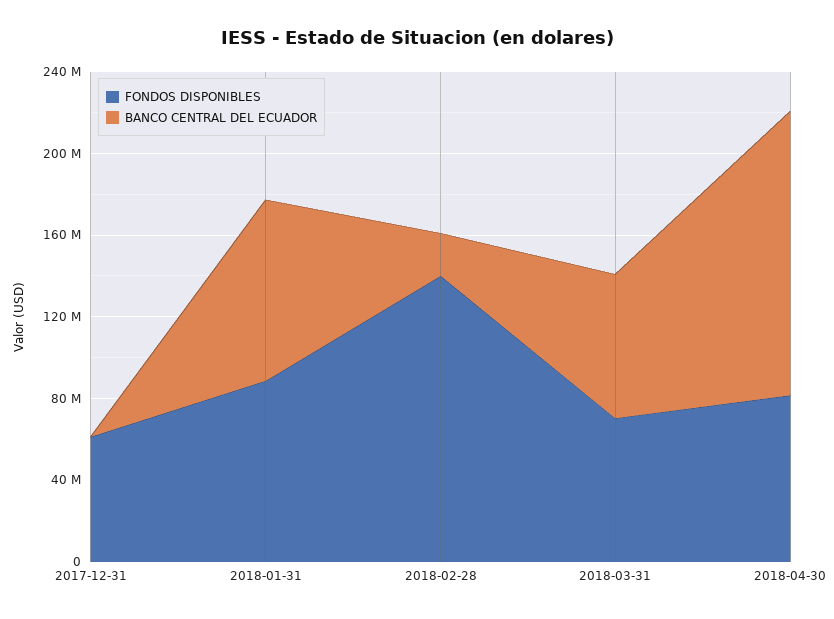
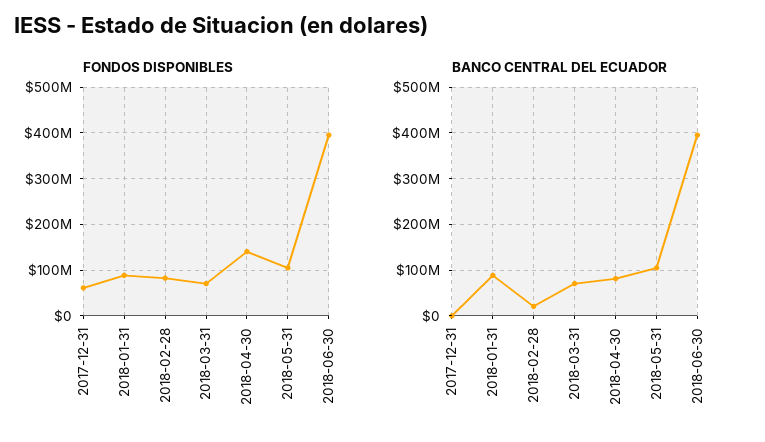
FONDOS DISPONIBLES, 2018-02-28: 140000000 -> 80000000
FONDOS DISPONIBLES, 2018-04-30: 80000000 -> 140000000
BANCO CENTRAL DEL ECUADOR, 2018-04-30: 140000000 -> 80000000
FONDOS DISPONIBLES, 2018-05-31: none -> 100000000
FONDOS DISPONIBLES, 2018-06-30: none -> 400000000
BANCO CENTRAL DEL ECUADOR, 2018-05-31: none -> 100000000
BANCO CENTRAL DEL ECUADOR, 2018-06-30: none -> 400000000

